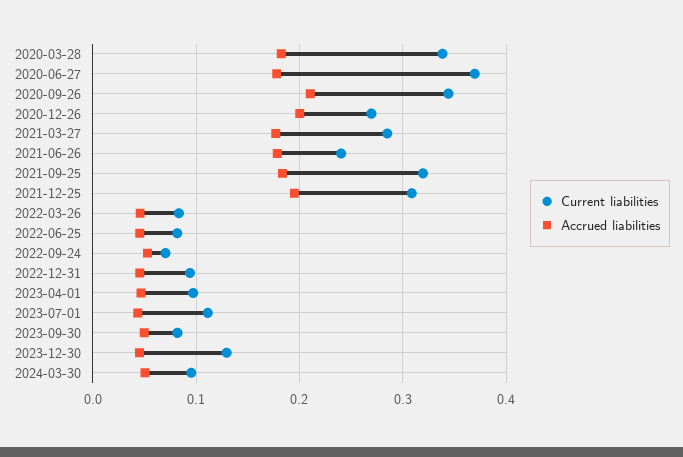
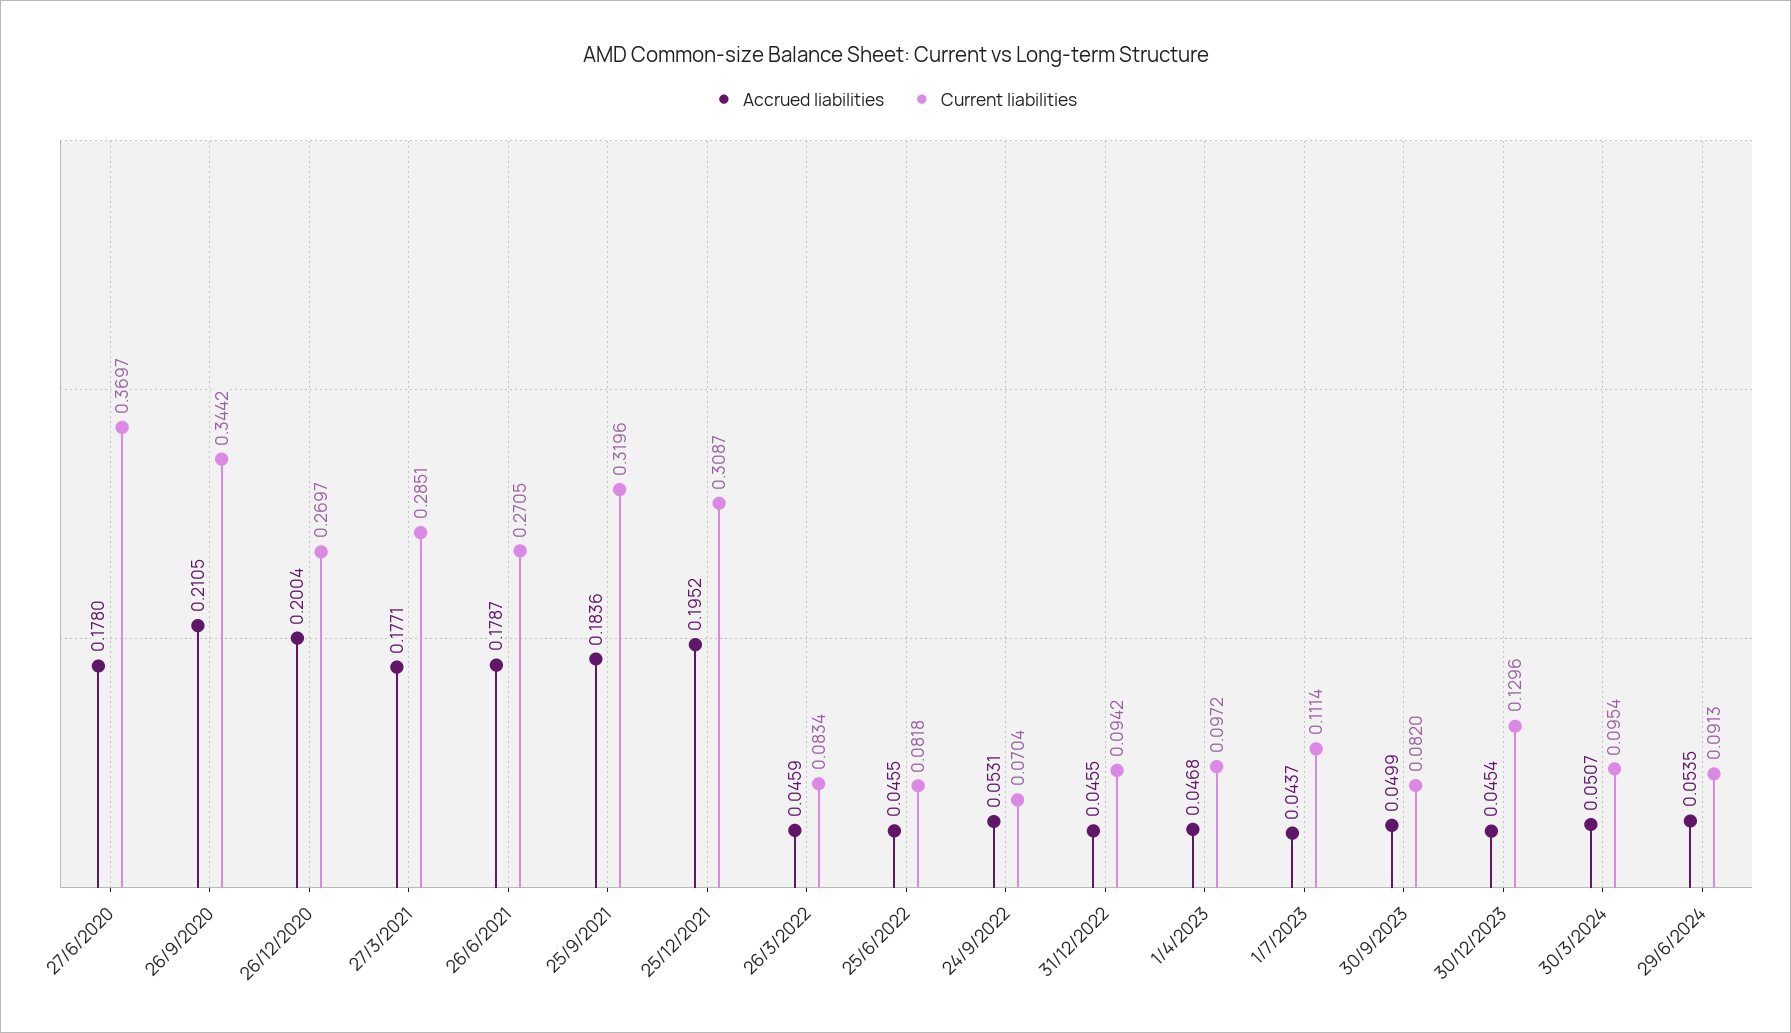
Current liabilities, 2020-03-28: 0.34 -> none
Accrued liabilities, 2020-03-28: 0.18 -> none
Current liabilities, 2021-06-26: 0.24 -> 0.2705
Accrued liabilities, 29/6/2024: none -> 0.0535
Current liabilities, 29/6/2024: none -> 0.0913

